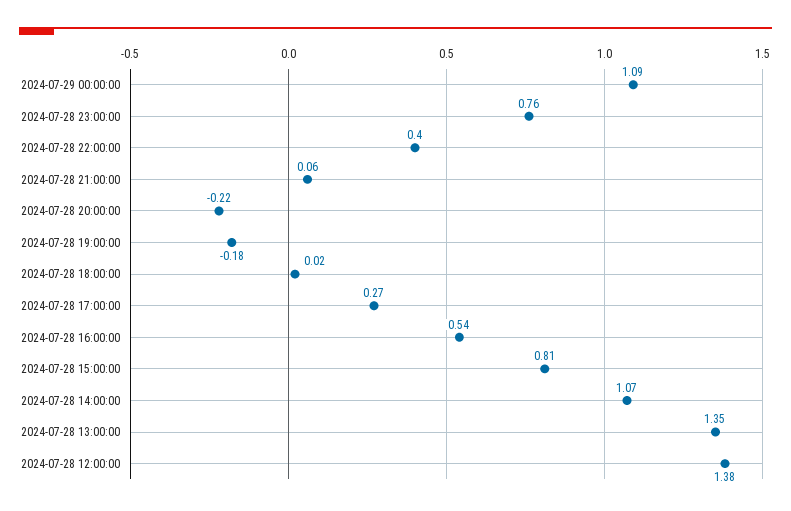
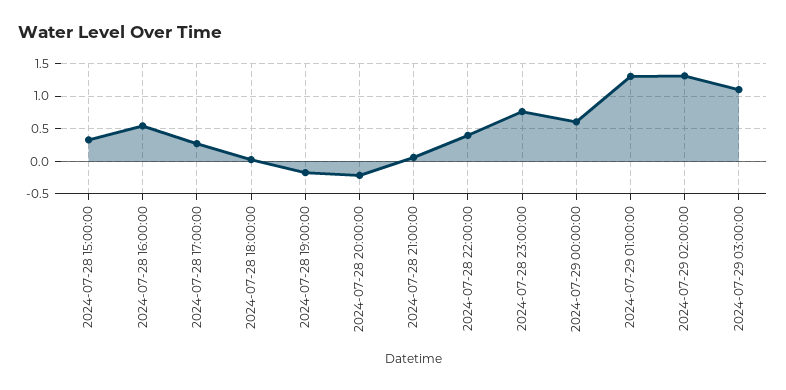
2024-07-29 00:00:00: 1.09 -> 0.6
2024-07-28 15:00:00: 0.81 -> 0.3
2024-07-28 14:00:00: 1.07 -> none
2024-07-28 13:00:00: 1.35 -> none
2024-07-28 12:00:00: 1.38 -> none
2024-07-29 01:00:00: none -> 1.3
2024-07-29 02:00:00: none -> 1.3
2024-07-29 03:00:00: none -> 1.1

